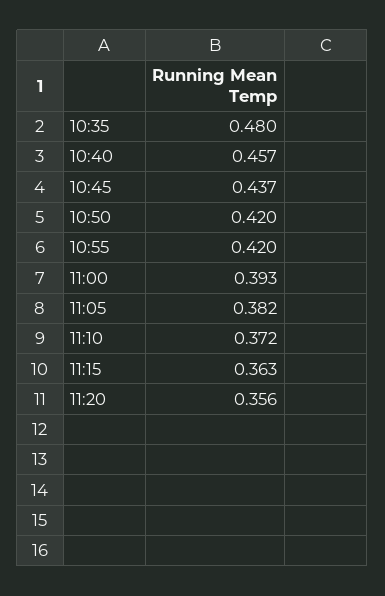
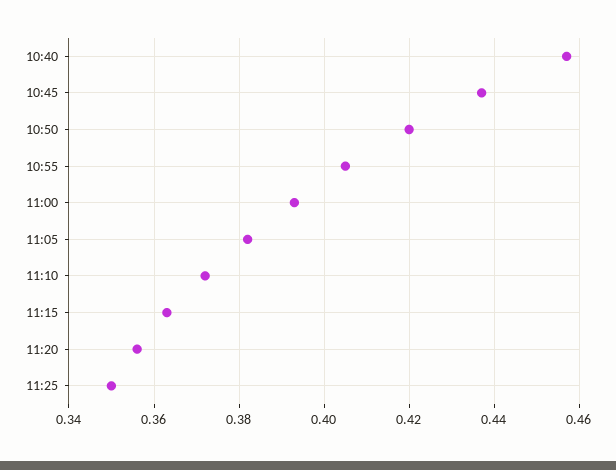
10:35: 0.48 -> none
10:55: 0.42 -> 0.405
11:25: none -> 0.35

